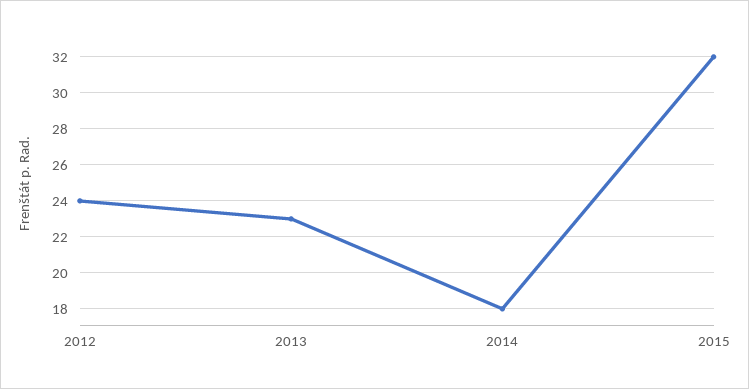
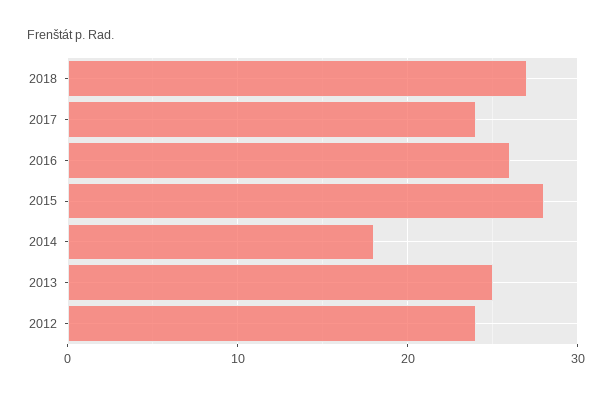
2013: 23 -> 25
2015: 32 -> 28
2018: none -> 27
2017: none -> 24
2016: none -> 26

